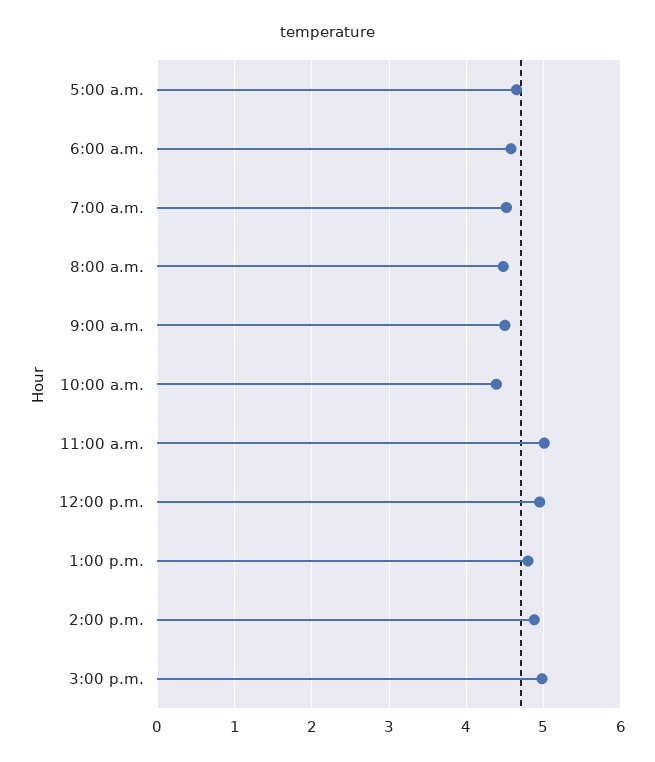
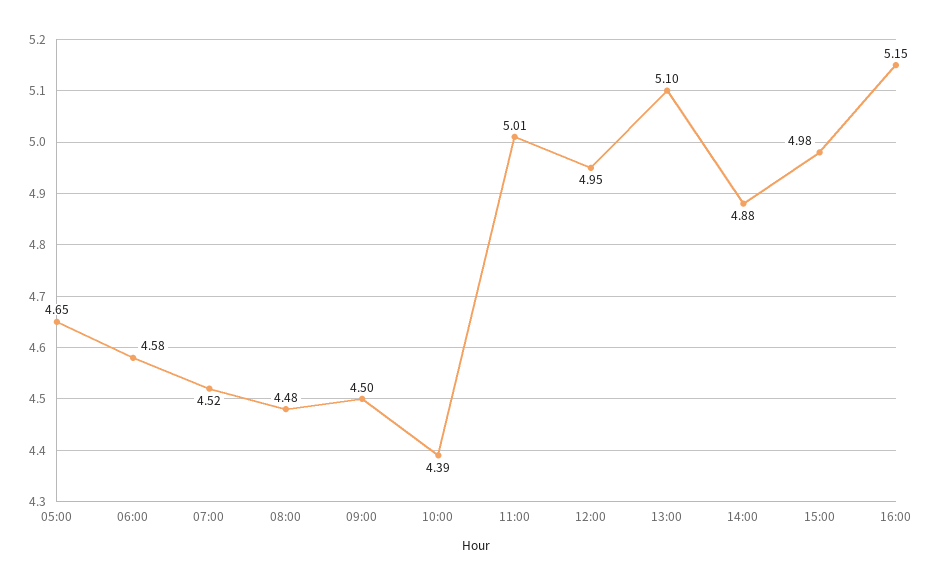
1:00 p.m.: 4.8 -> 5.1
16:00: none -> 5.15

